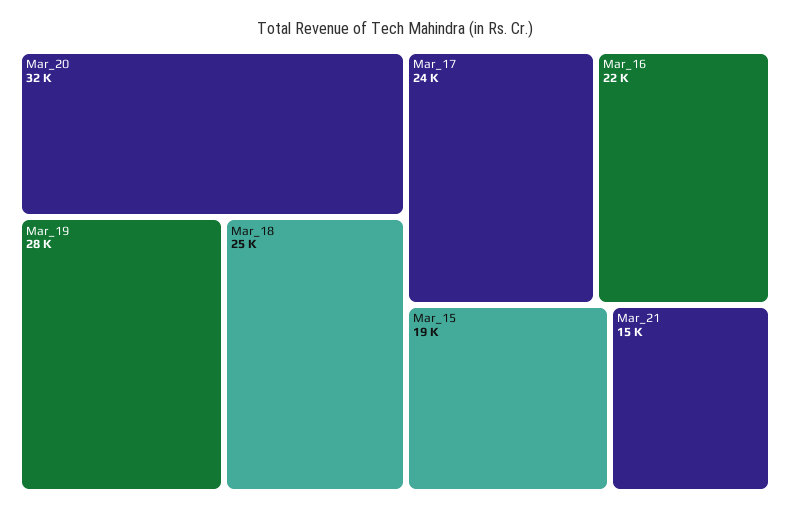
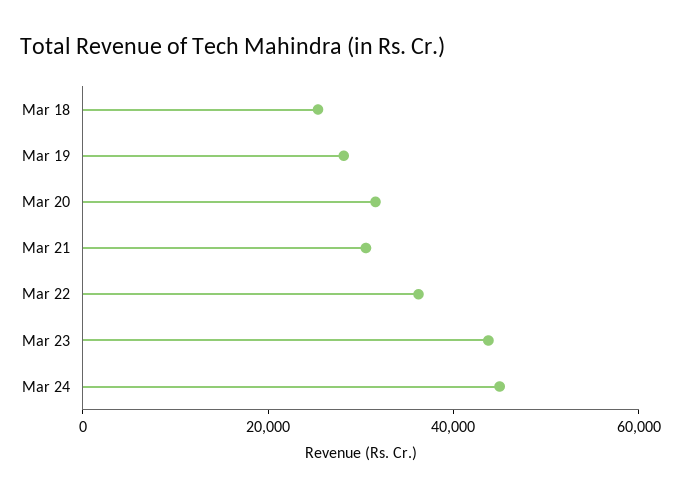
Mar_17: 24000 -> none
Mar_16: 22000 -> none
Mar_15: 19000 -> none
Mar_21: 15000 -> 30000
Mar 22: none -> 35000
Mar 23: none -> 45000
Mar 24: none -> 45000

